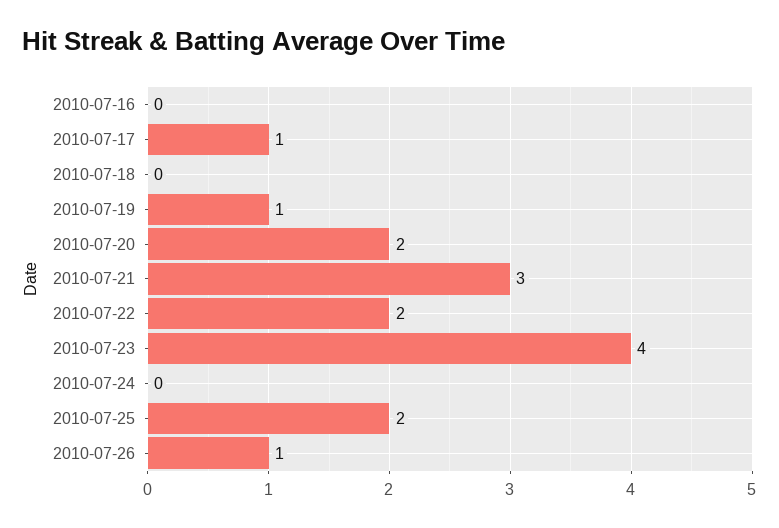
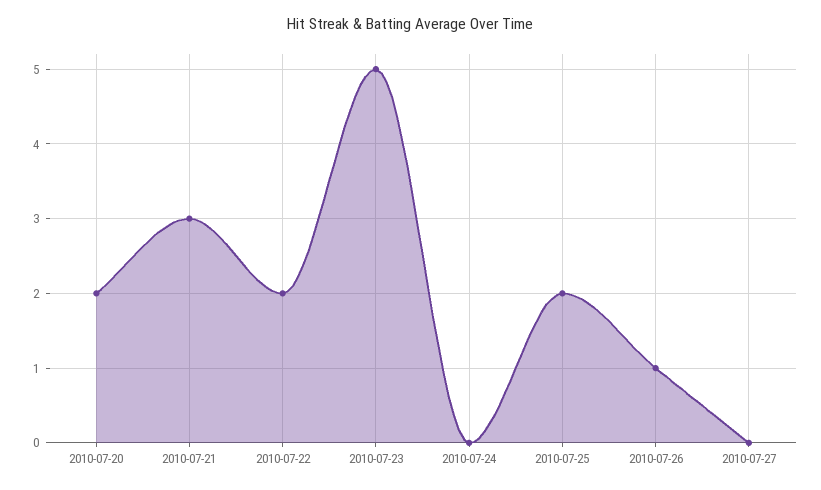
2010-07-16: 0 -> none
2010-07-17: 1 -> none
2010-07-18: 0 -> none
2010-07-19: 1 -> none
2010-07-23: 4 -> 5
2010-07-27: none -> 0

